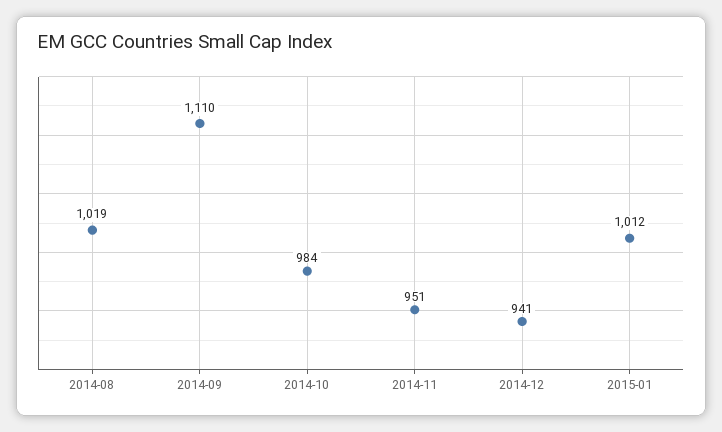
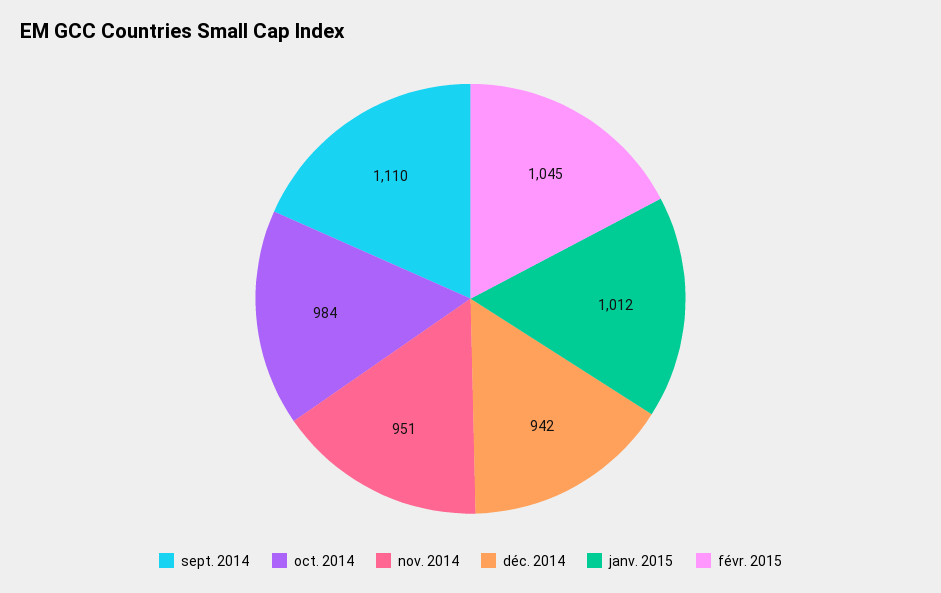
2014-08: 1019 -> none
2014-12: 941 -> 942
févr. 2015: none -> 1045

